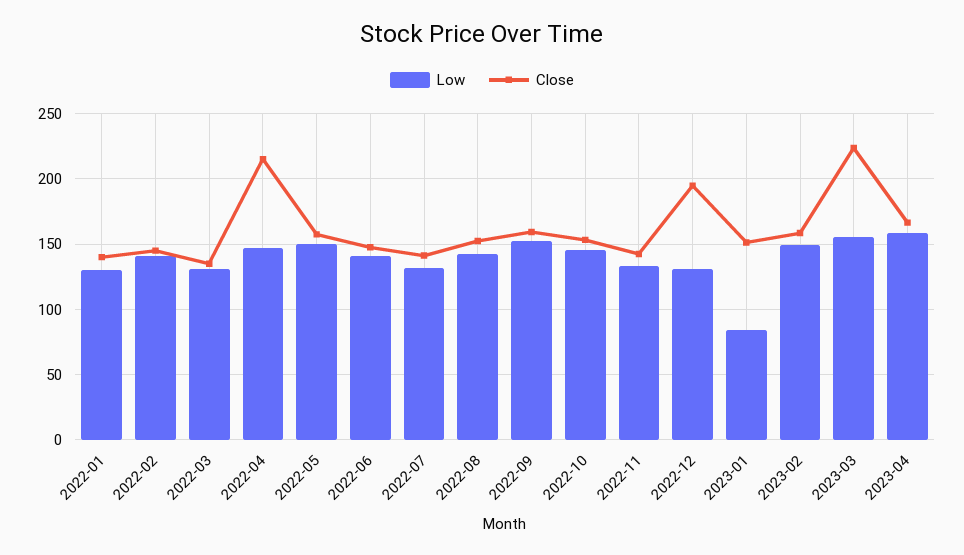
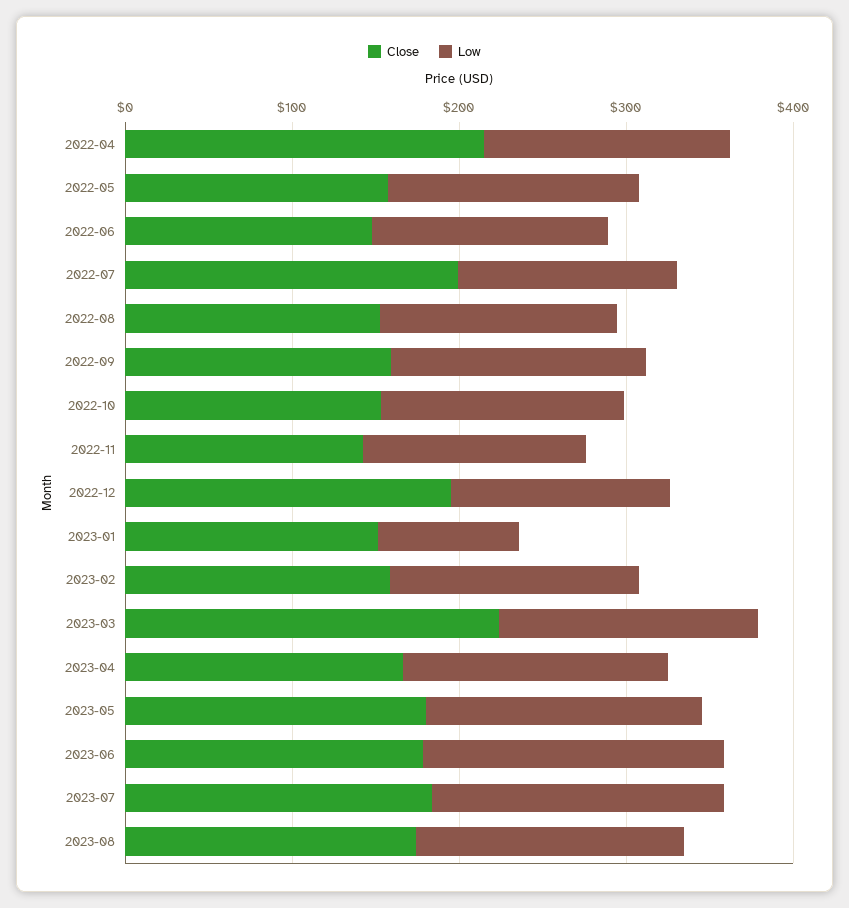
Low, 2022-01: 130 -> none
Close, 2022-01: 140 -> none
Low, 2022-02: 140 -> none
Close, 2022-02: 145 -> none
Low, 2022-03: 130 -> none
Close, 2022-03: 135 -> none
Close, 2022-07: 140 -> 200
Close, 2023-05: none -> 180
Low, 2023-05: none -> 160
Close, 2023-06: none -> 180
Low, 2023-06: none -> 180
Close, 2023-07: none -> 180
Low, 2023-07: none -> 180
Close, 2023-08: none -> 180
Low, 2023-08: none -> 160

